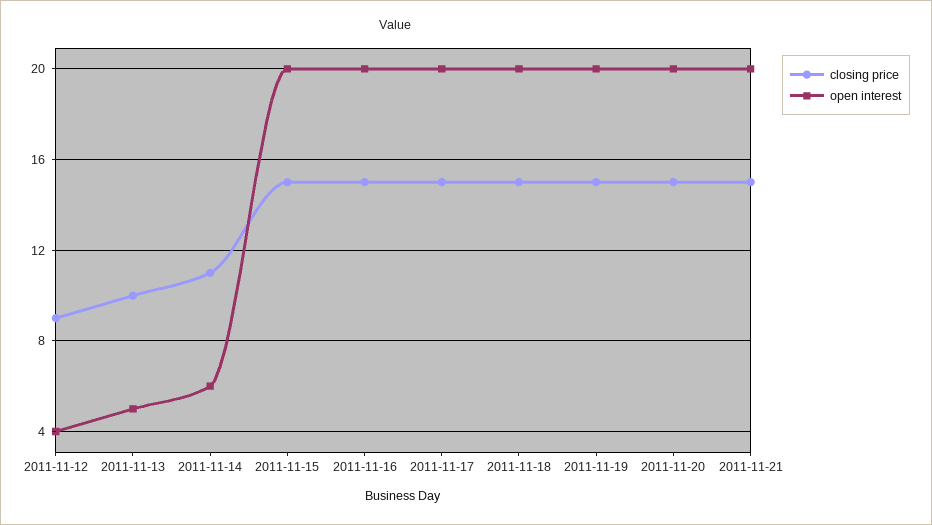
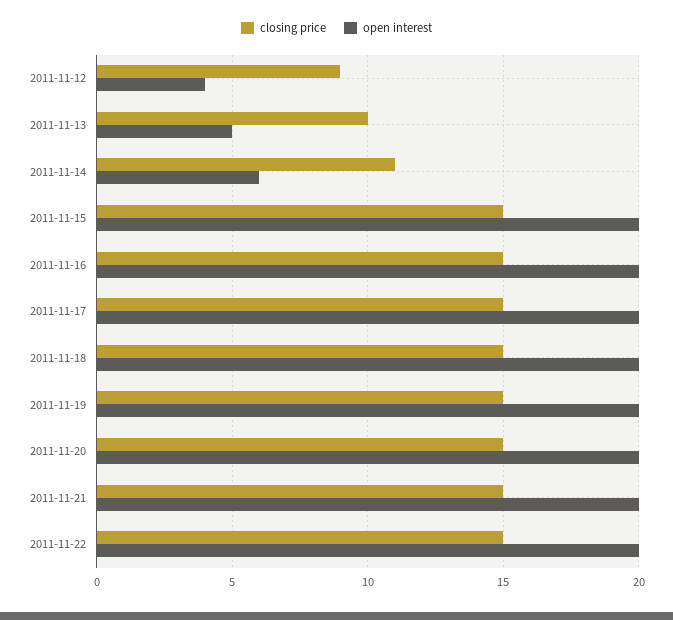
closing price, 2011-11-22: none -> 15
open interest, 2011-11-22: none -> 20

